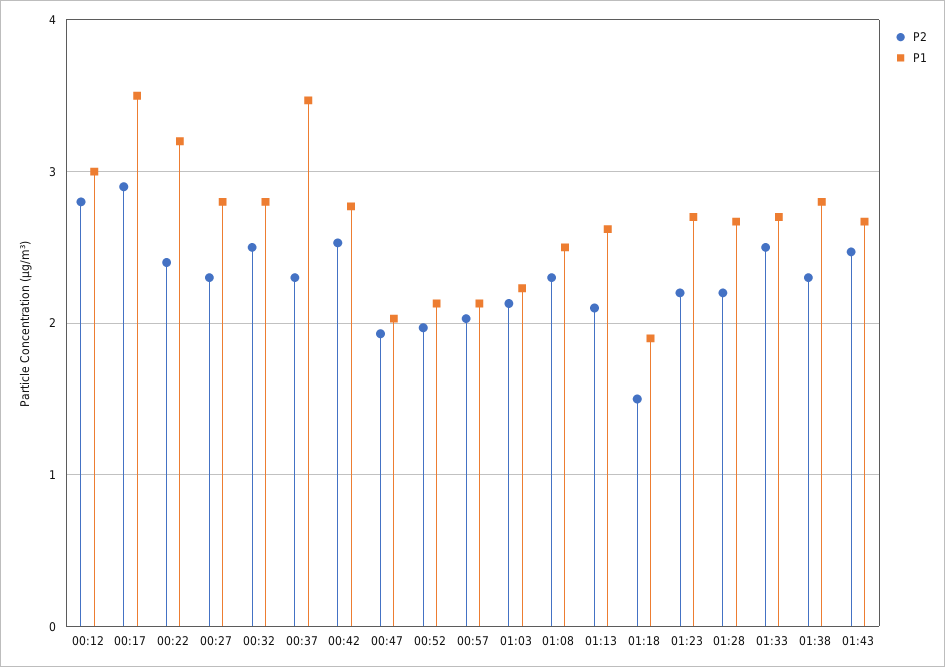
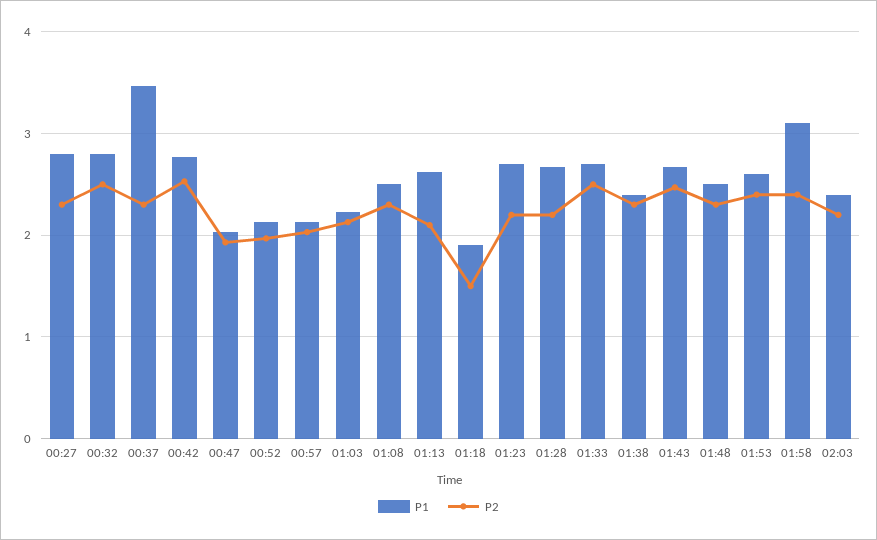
P2, 00:12: 2.8 -> none
P1, 00:12: 3 -> none
P2, 00:17: 2.9 -> none
P1, 00:17: 3.5 -> none
P2, 00:22: 2.4 -> none
P1, 00:22: 3.2 -> none
P1, 01:38: 2.8 -> 2.4
P1, 01:48: none -> 2.5
P2, 01:48: none -> 2.3
P1, 01:53: none -> 2.6
P2, 01:53: none -> 2.4
P1, 01:58: none -> 3.1
P2, 01:58: none -> 2.4
P1, 02:03: none -> 2.4
P2, 02:03: none -> 2.2

